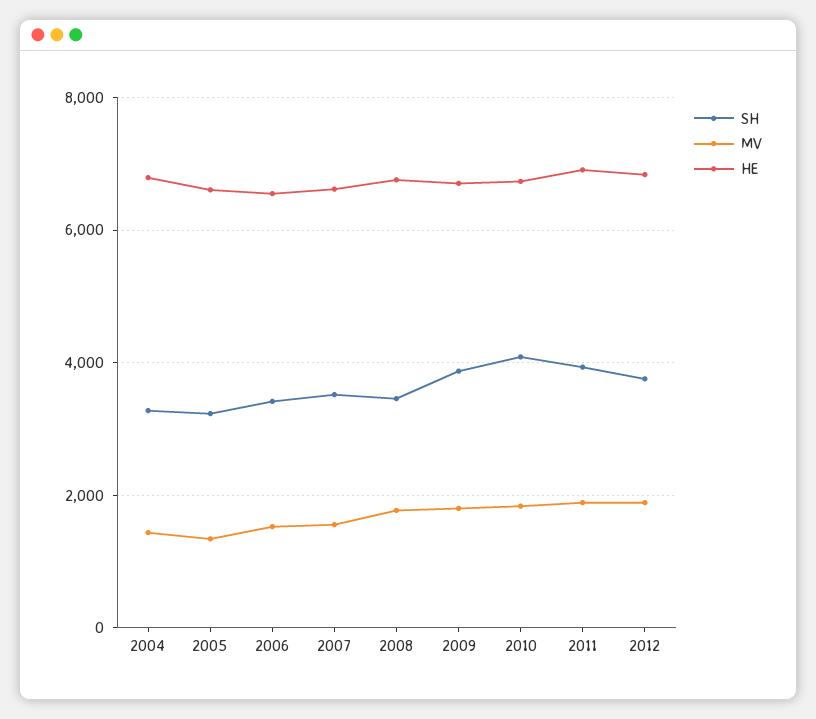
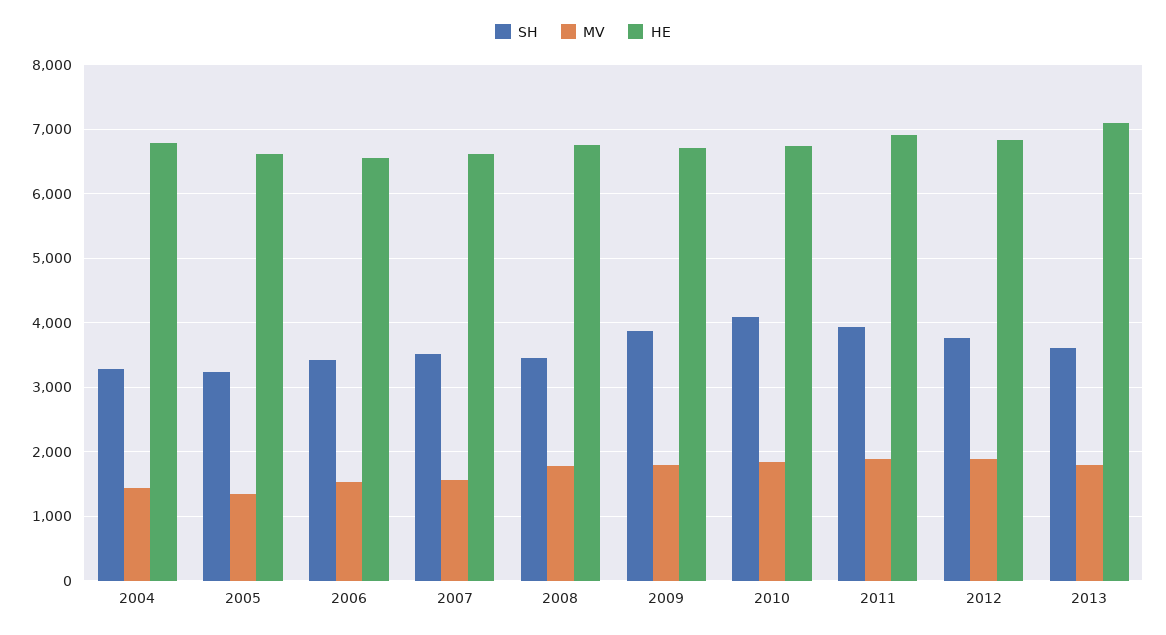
SH, 2013: none -> 3600
MV, 2013: none -> 1800
HE, 2013: none -> 7100

